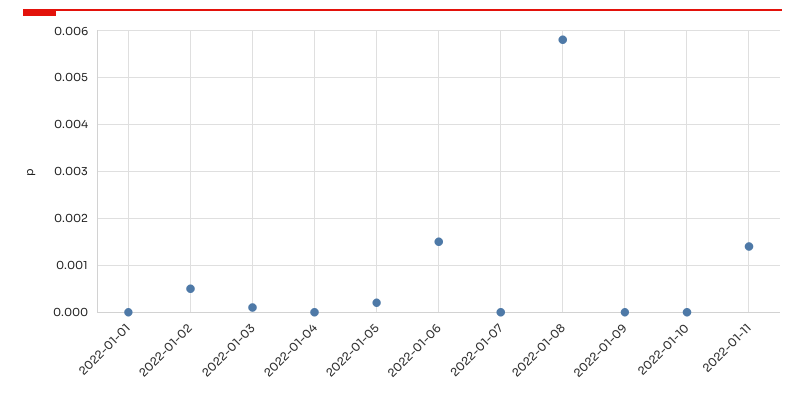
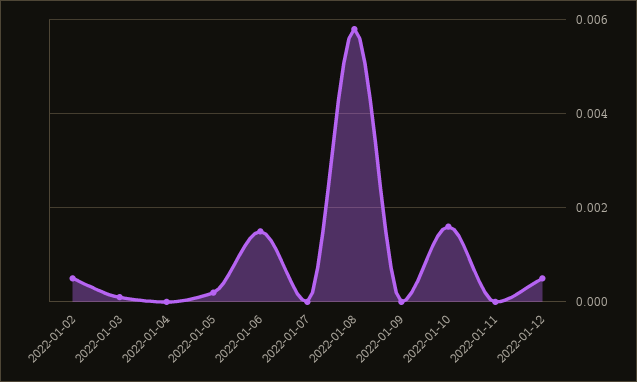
2022-01-01: 0 -> none
2022-01-10: 0 -> 0.0015
2022-01-11: 0.0015 -> 0
2022-01-12: none -> 0.0005

